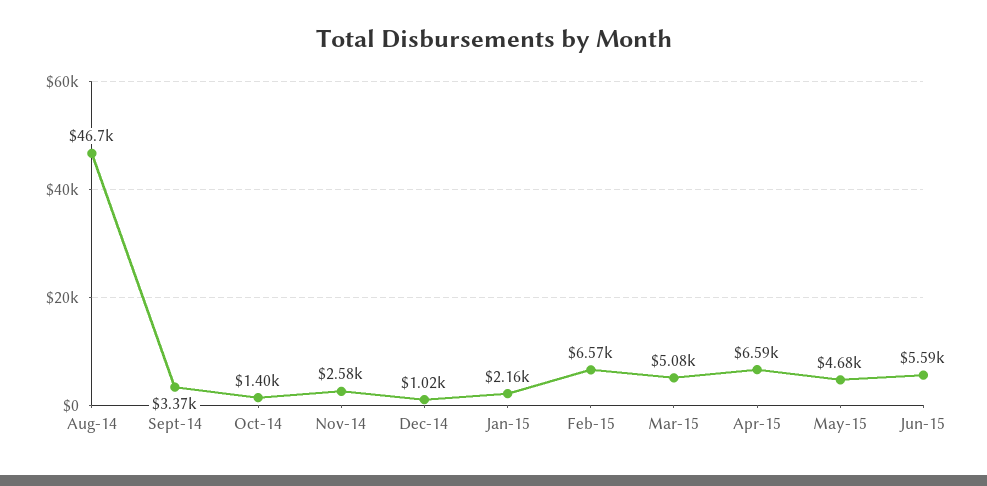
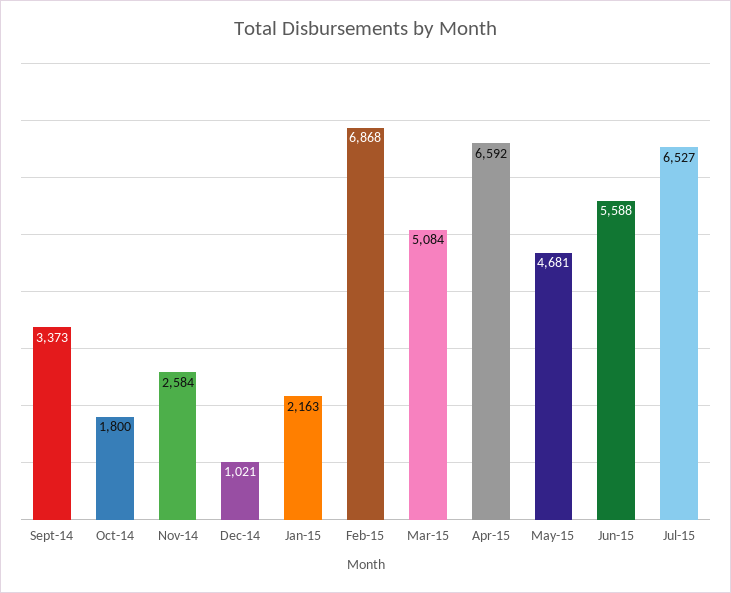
Aug-14: 46700 -> none
Oct-14: 1400 -> 1800
Feb-15: 6570 -> 6868
Jul-15: none -> 6527

